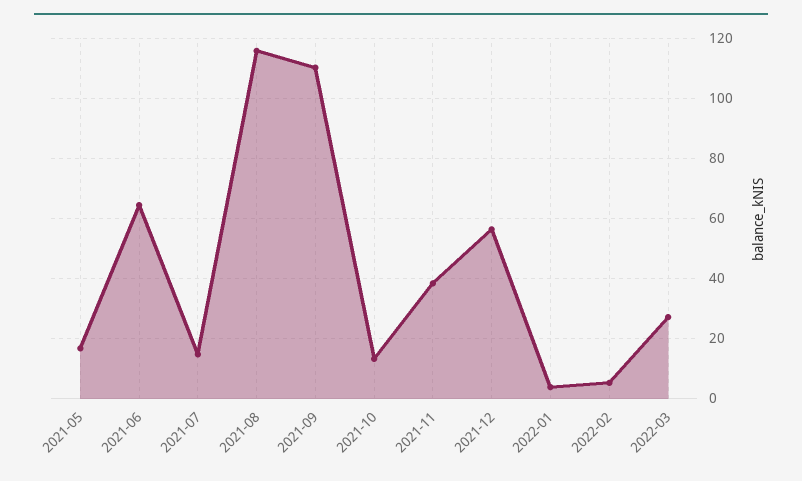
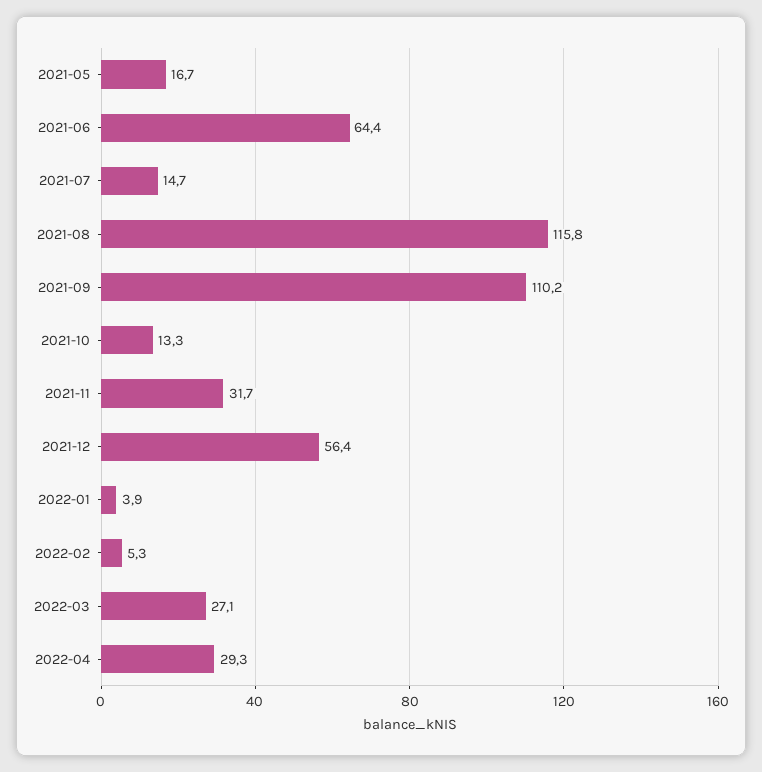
2021-11: 38 -> 31.7
2022-04: none -> 29.3

